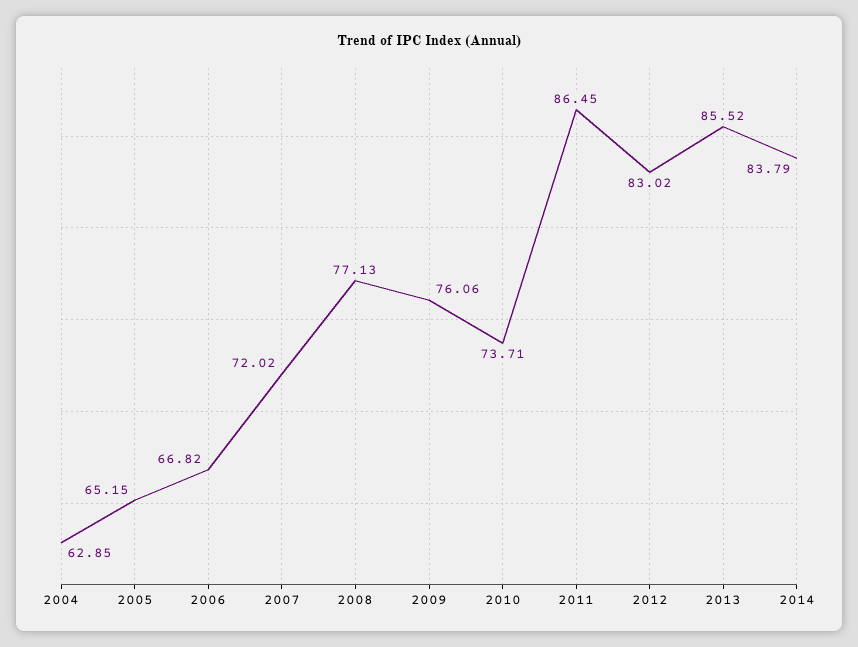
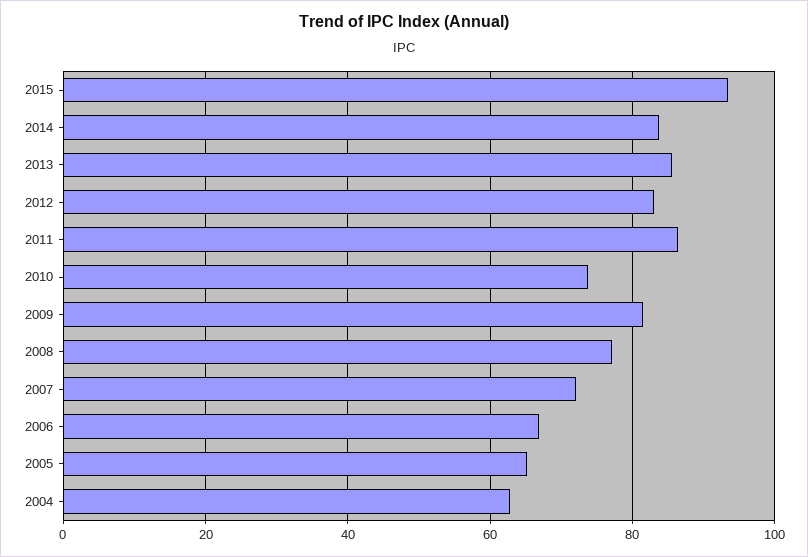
2009: 76.06 -> 82
2015: none -> 94

